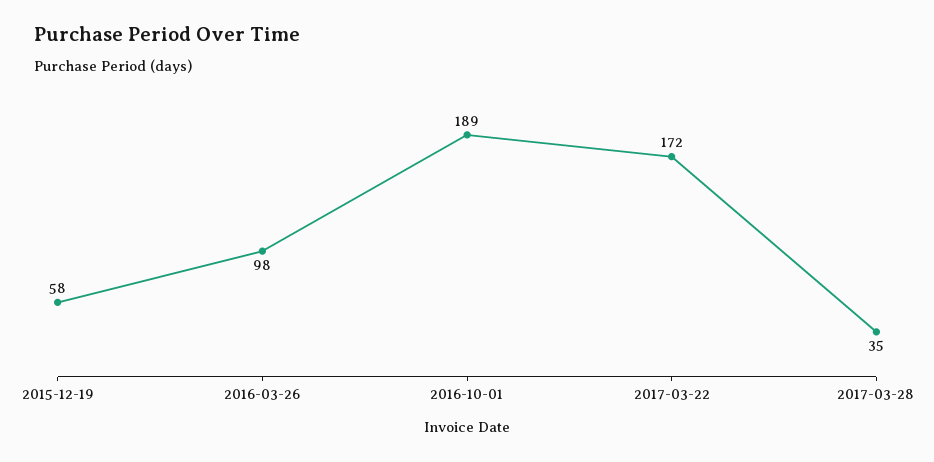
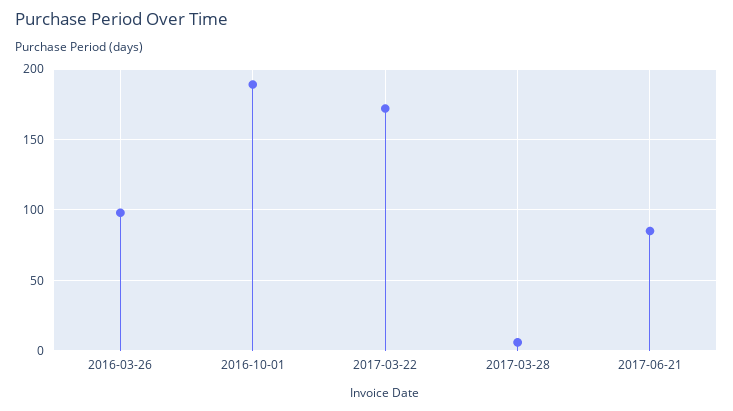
2015-12-19: 58 -> none
2017-03-28: 35 -> 5
2017-06-21: none -> 85

